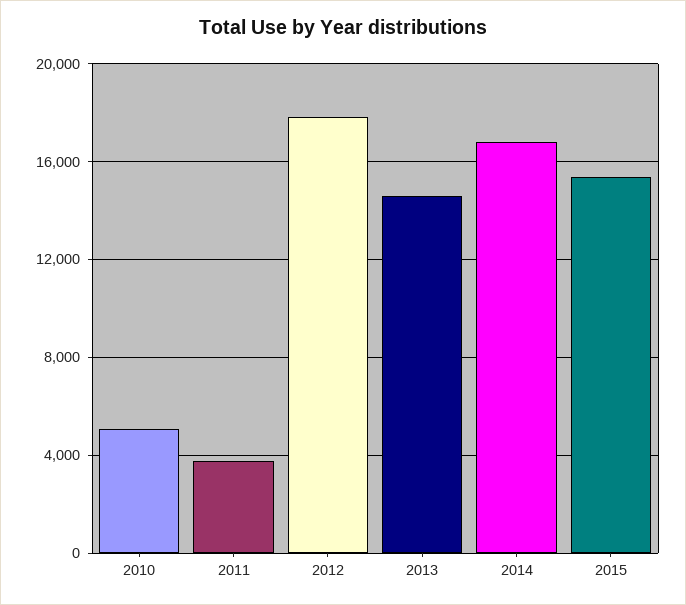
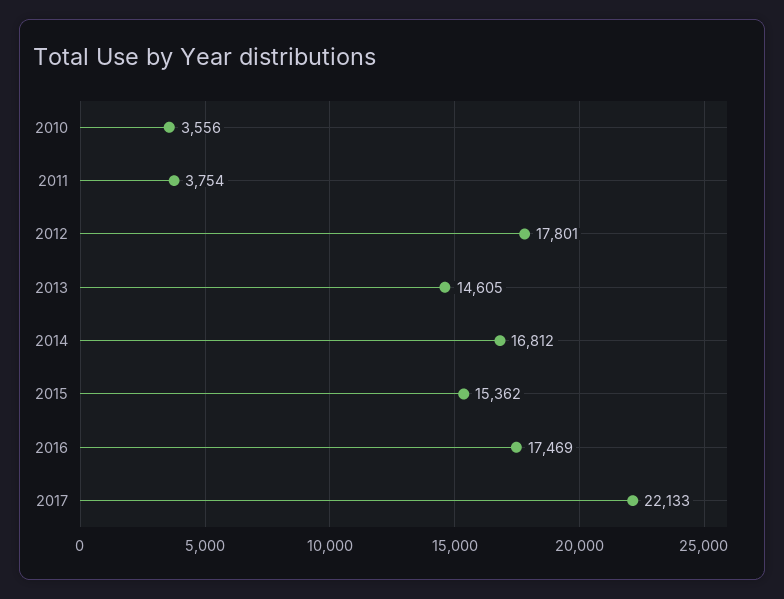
2010: 5000 -> 3556
2016: none -> 17469
2017: none -> 22133

